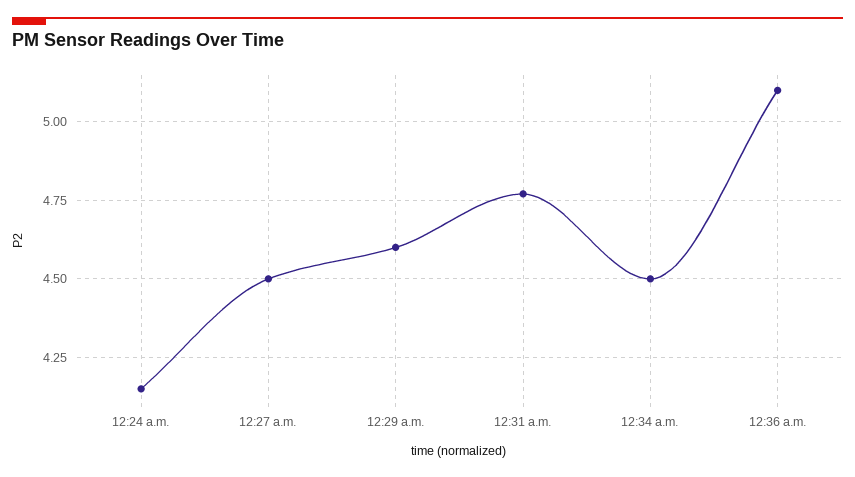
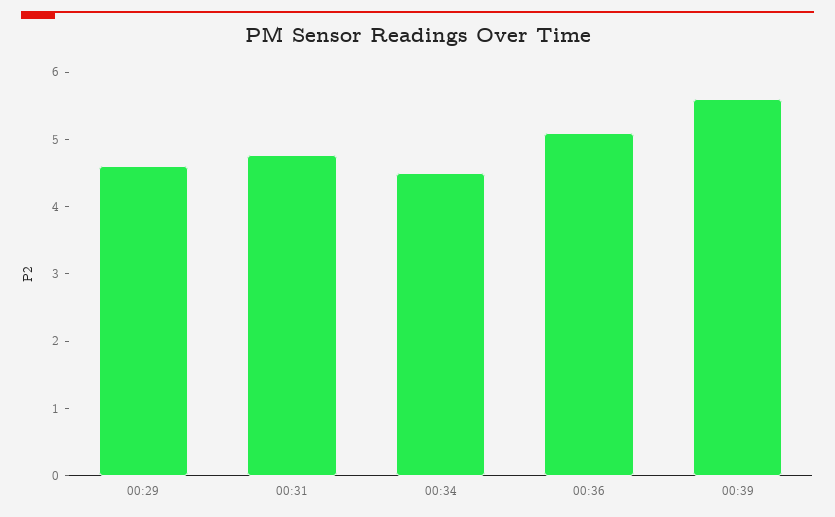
12:24 a.m.: 4.15 -> none
12:27 a.m.: 4.5 -> none
00:39: none -> 5.6

